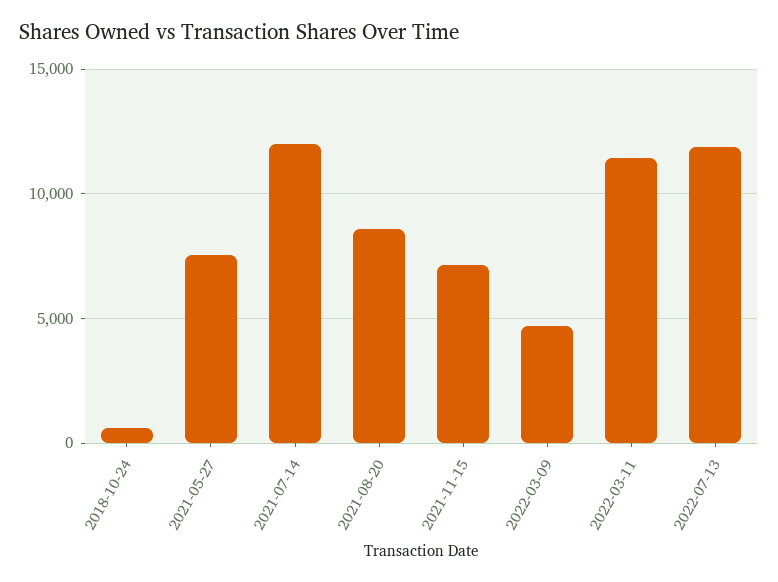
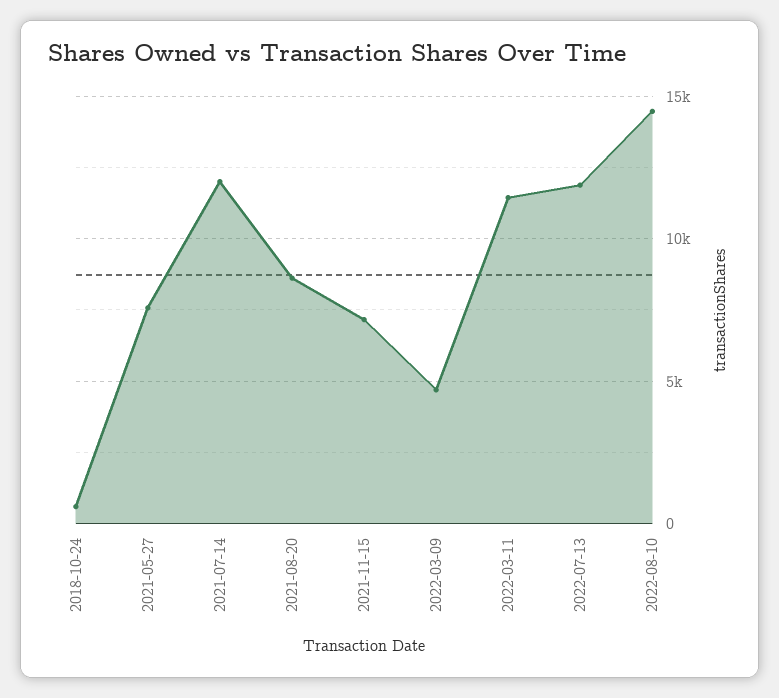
2022-08-10: none -> 14500

